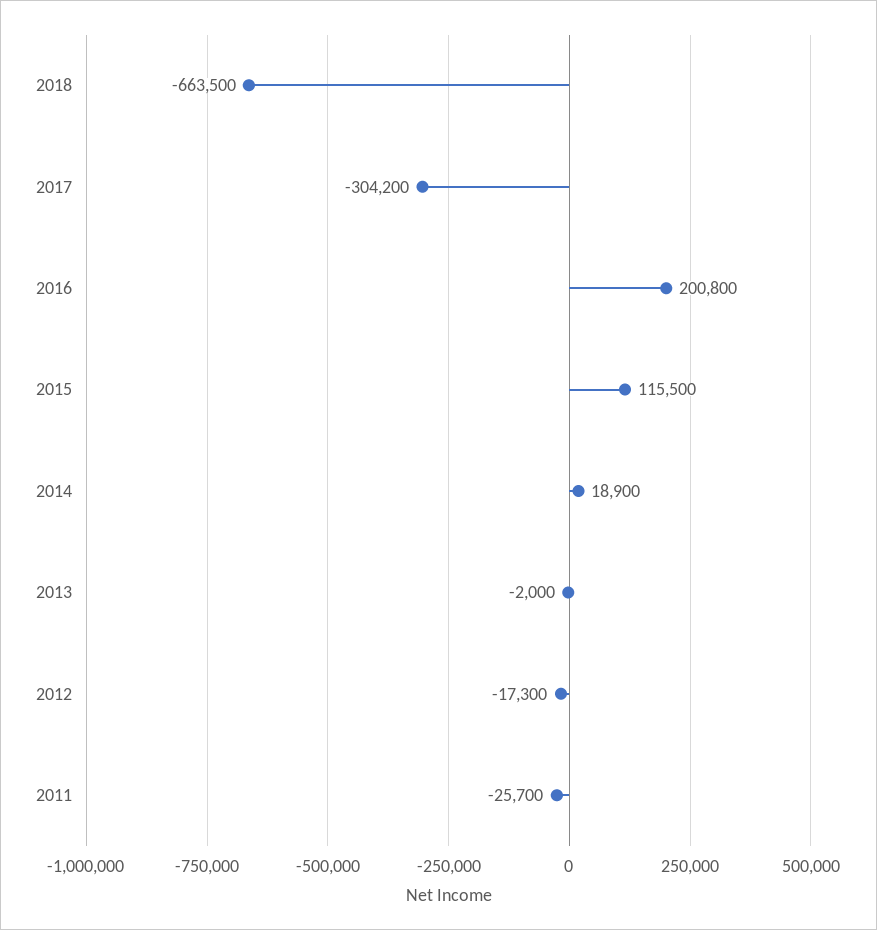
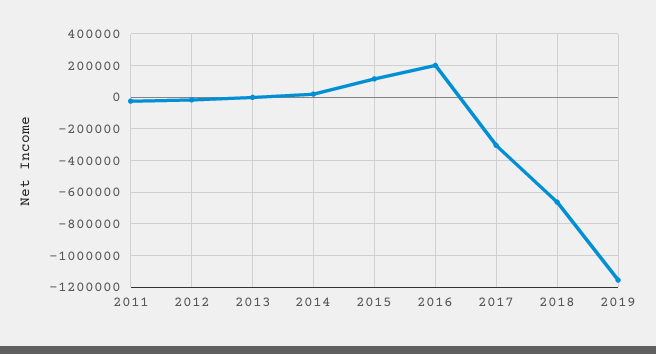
2019: none -> -1150000

